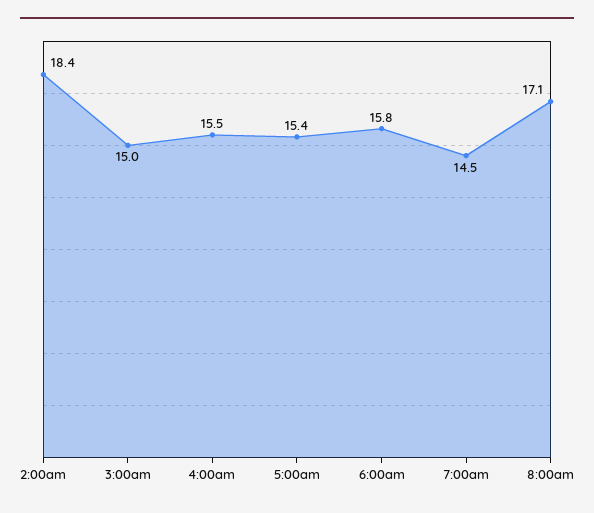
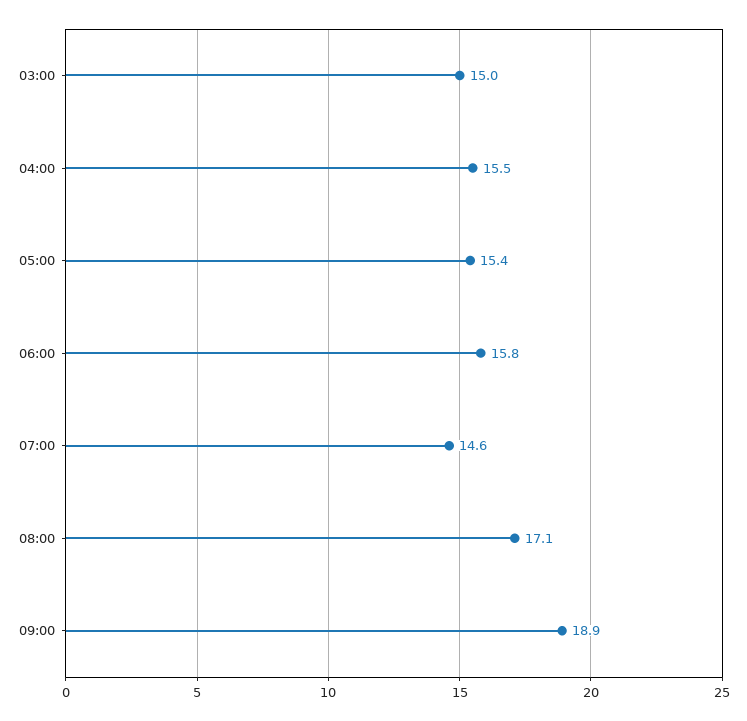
2:00am: 18.4 -> none
7:00am: 14.5 -> 14.6
09:00: none -> 18.9

